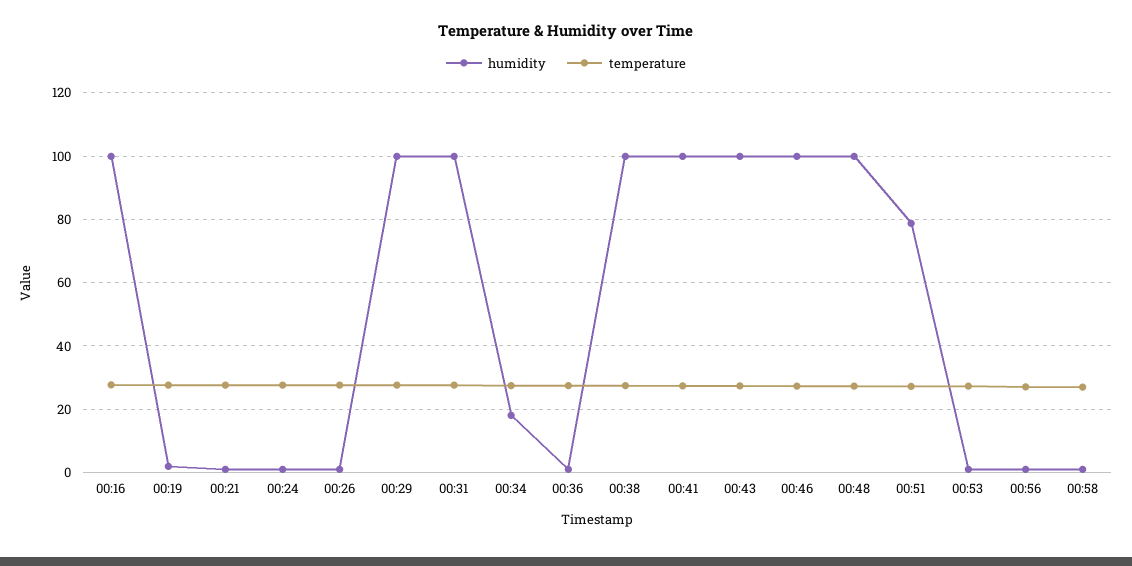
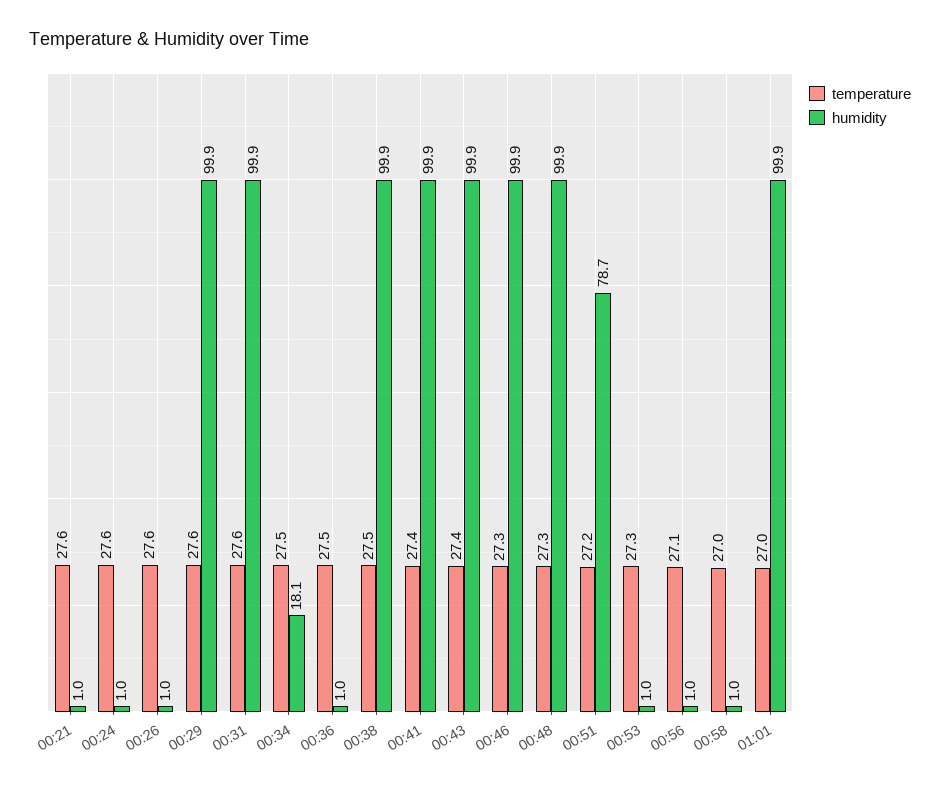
humidity, 00:16: 100 -> none
temperature, 00:16: 28 -> none
humidity, 00:19: 2 -> none
temperature, 00:19: 28 -> none
temperature, 01:01: none -> 27
humidity, 01:01: none -> 99.9

